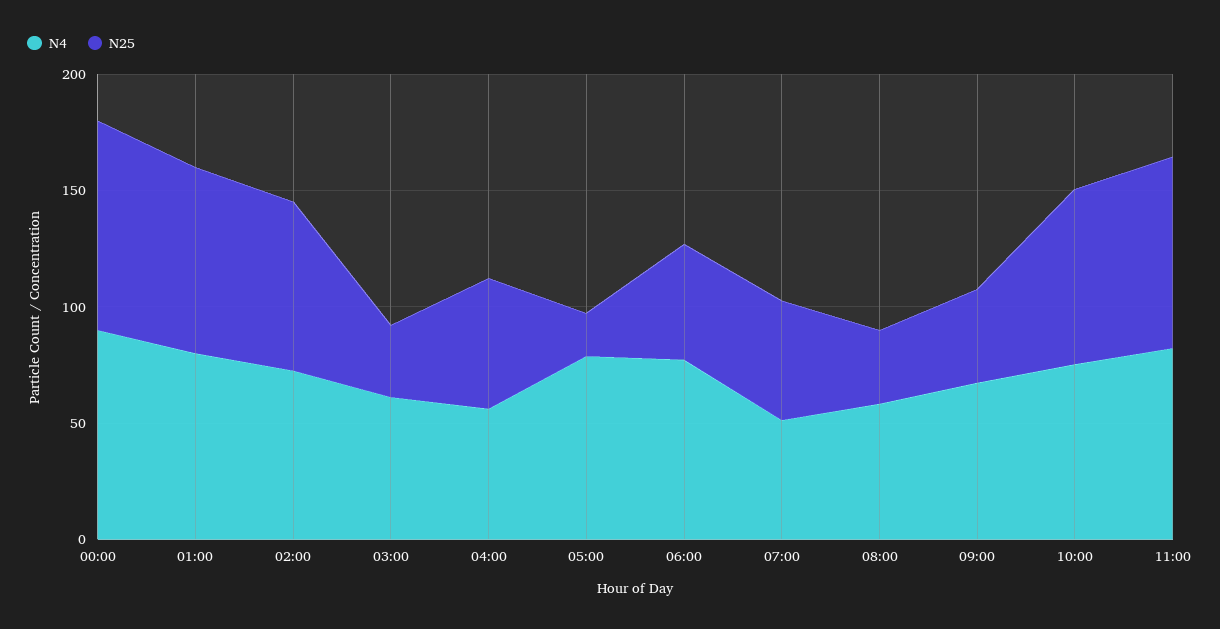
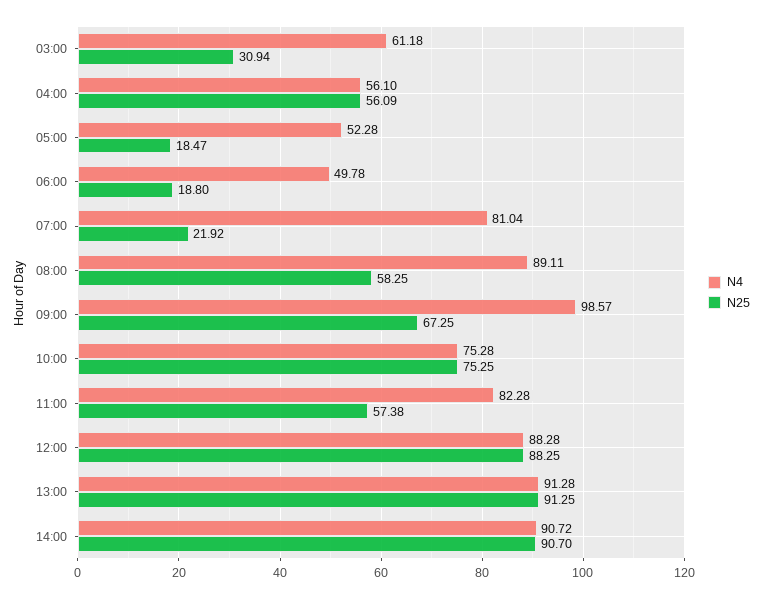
N4, 00:00: 90 -> none
N25, 00:00: 90 -> none
N4, 01:00: 80 -> none
N25, 01:00: 80 -> none
N4, 02:00: 70 -> none
N25, 02:00: 70 -> none
N4, 05:00: 80 -> 52.28
N4, 06:00: 80 -> 49.78
N25, 06:00: 50 -> 18.8
N4, 07:00: 50 -> 81.04
N25, 07:00: 50 -> 21.92
N4, 08:00: 60 -> 89.11
N25, 08:00: 30 -> 58.25
N4, 09:00: 70 -> 98.57
N25, 09:00: 40 -> 67.25
N25, 11:00: 80 -> 57.38
N4, 12:00: none -> 88.28
N25, 12:00: none -> 88.25
N4, 13:00: none -> 91.28
N25, 13:00: none -> 91.25
N4, 14:00: none -> 90.72
N25, 14:00: none -> 90.7

